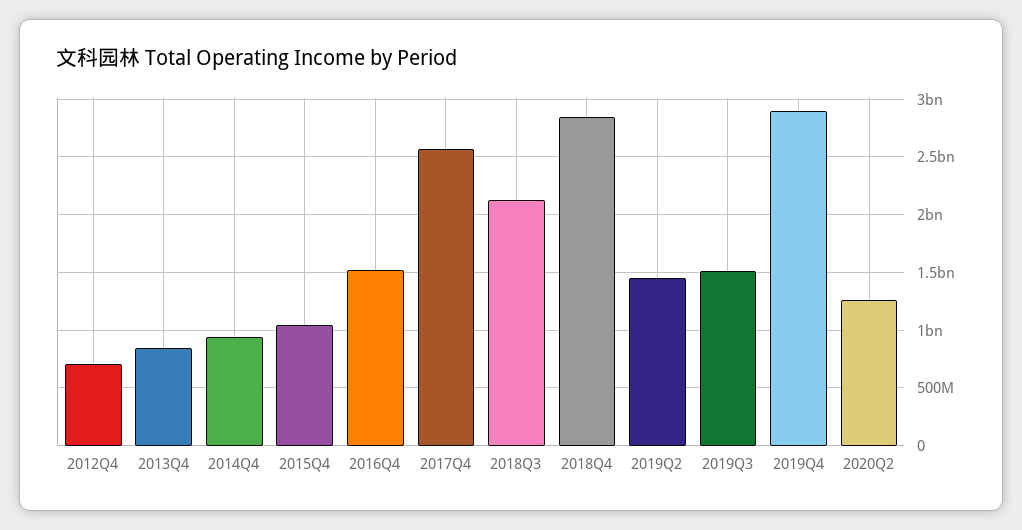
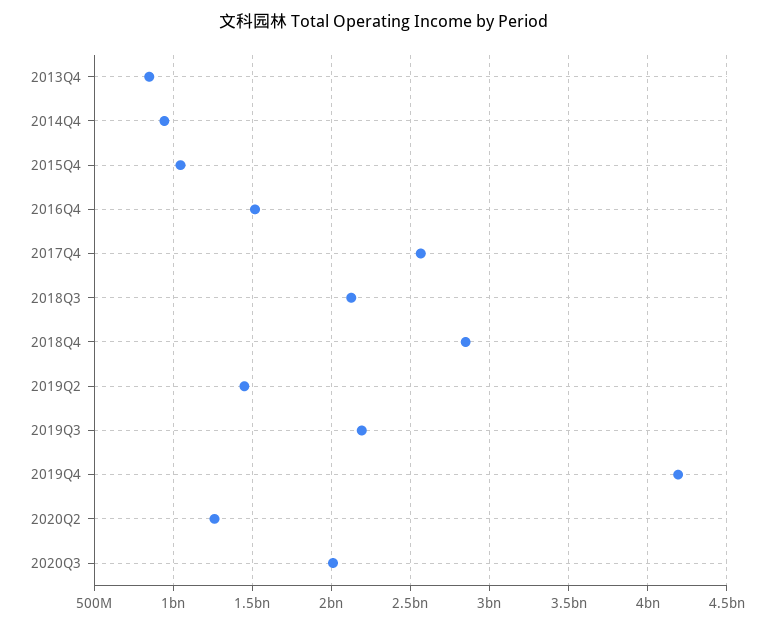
2012Q4: 700000000 -> none
2019Q3: 1500000000 -> 2200000000
2019Q4: 2900000000 -> 4200000000
2020Q3: none -> 2000000000

